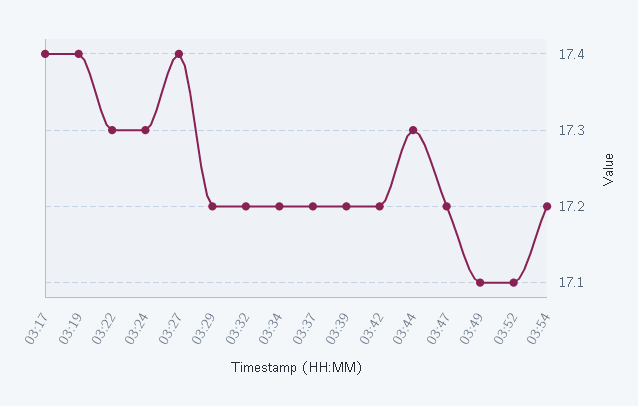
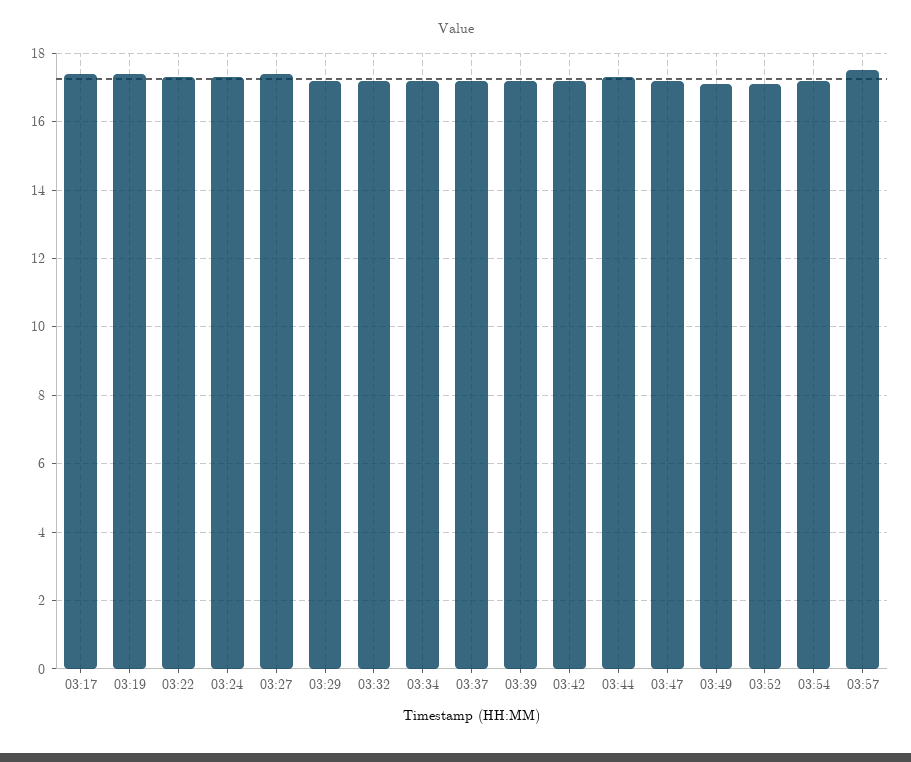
03:57: none -> 17.5

